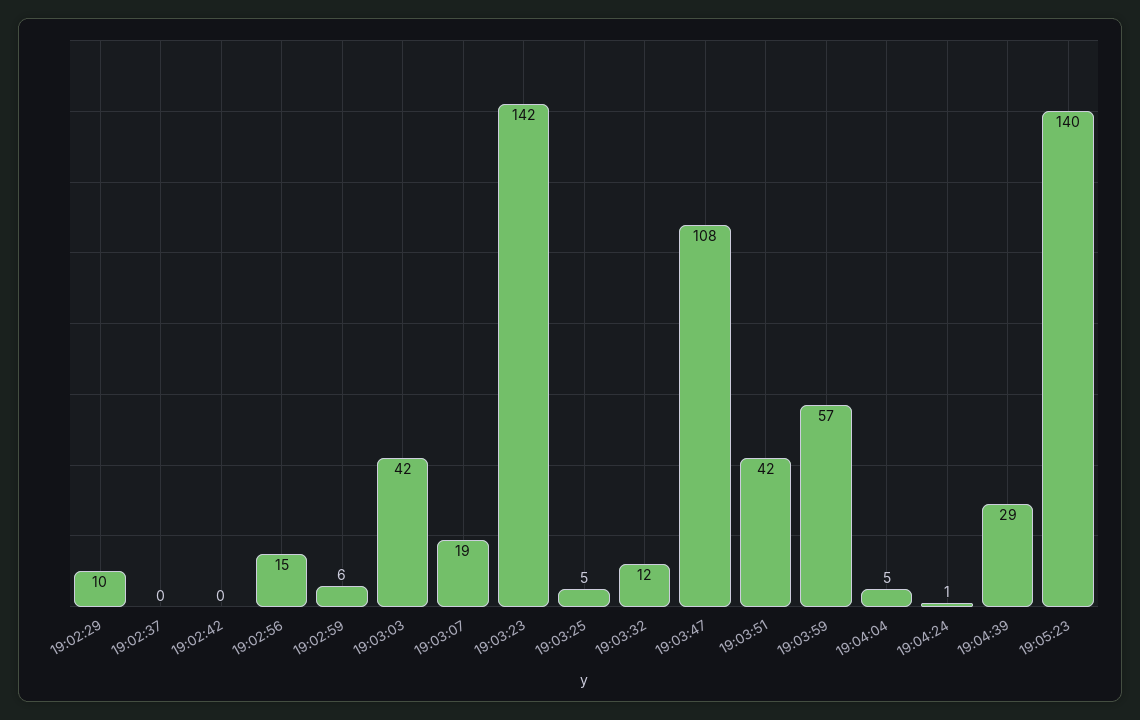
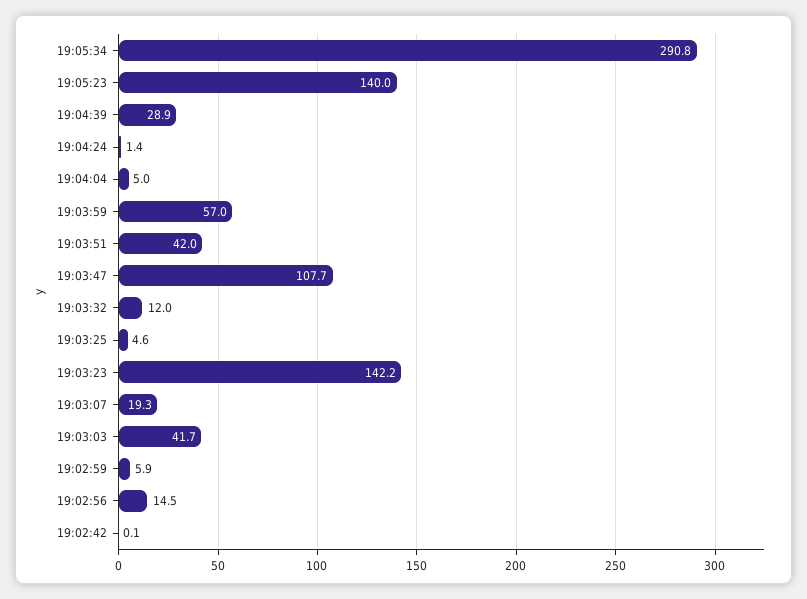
19:02:29: 10 -> none
19:02:37: 0 -> none
19:05:34: none -> 290.8

